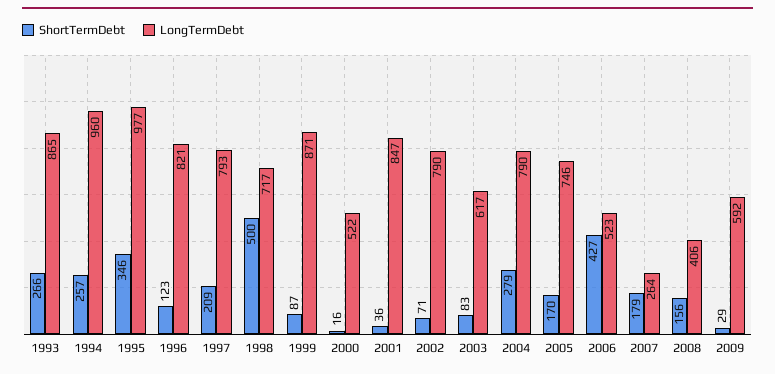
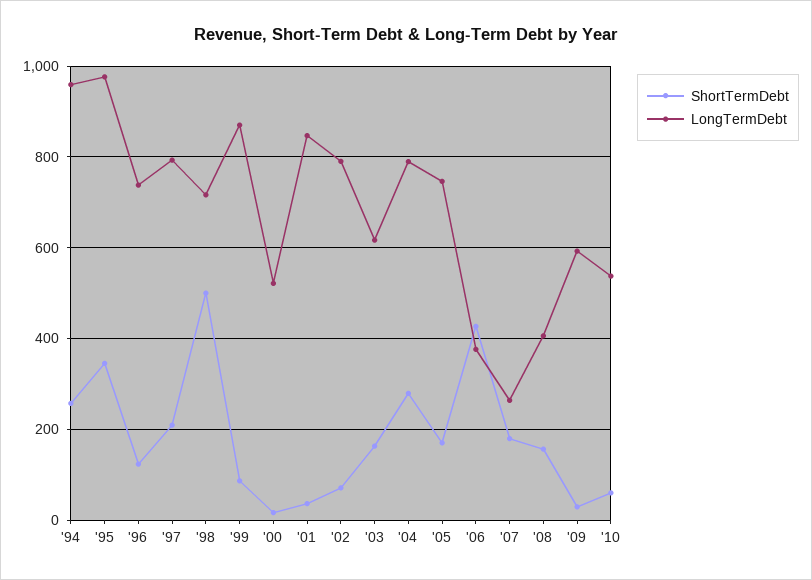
ShortTermDebt, 1993: 266 -> none
LongTermDebt, 1993: 865 -> none
LongTermDebt, 1996: 821 -> 740
ShortTermDebt, 2003: 83 -> 160
LongTermDebt, 2006: 523 -> 380
ShortTermDebt, '10: none -> 60
LongTermDebt, '10: none -> 540

